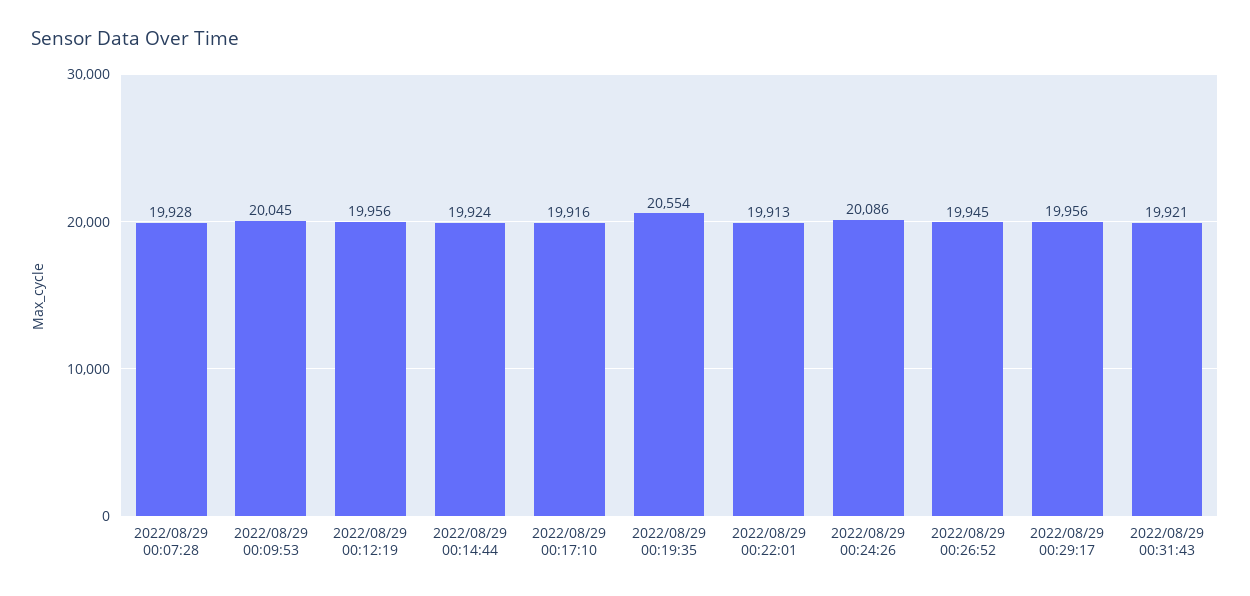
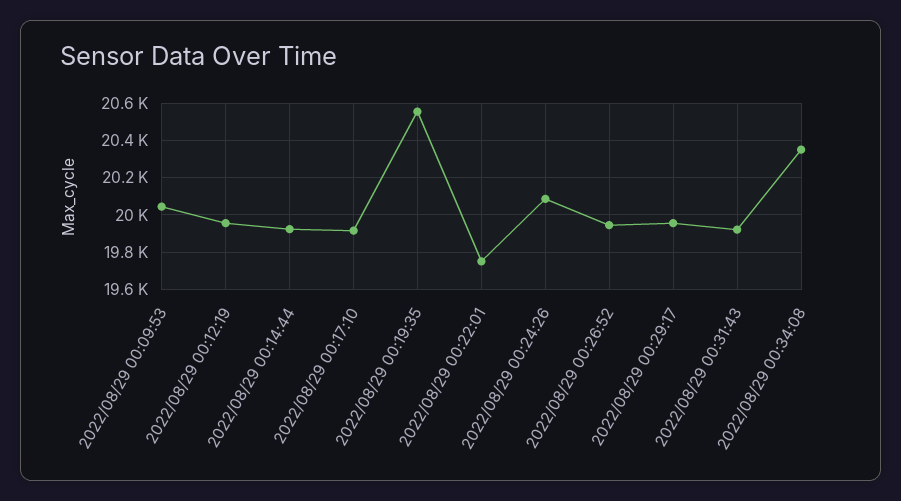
2022/08/29 00:07:28: 19928 -> none
2022/08/29 00:22:01: 19913 -> 19750
2022/08/29 00:34:08: none -> 20350

